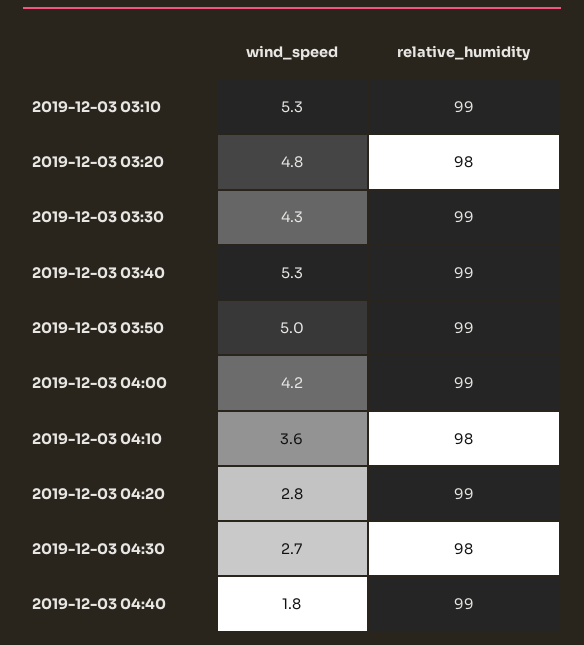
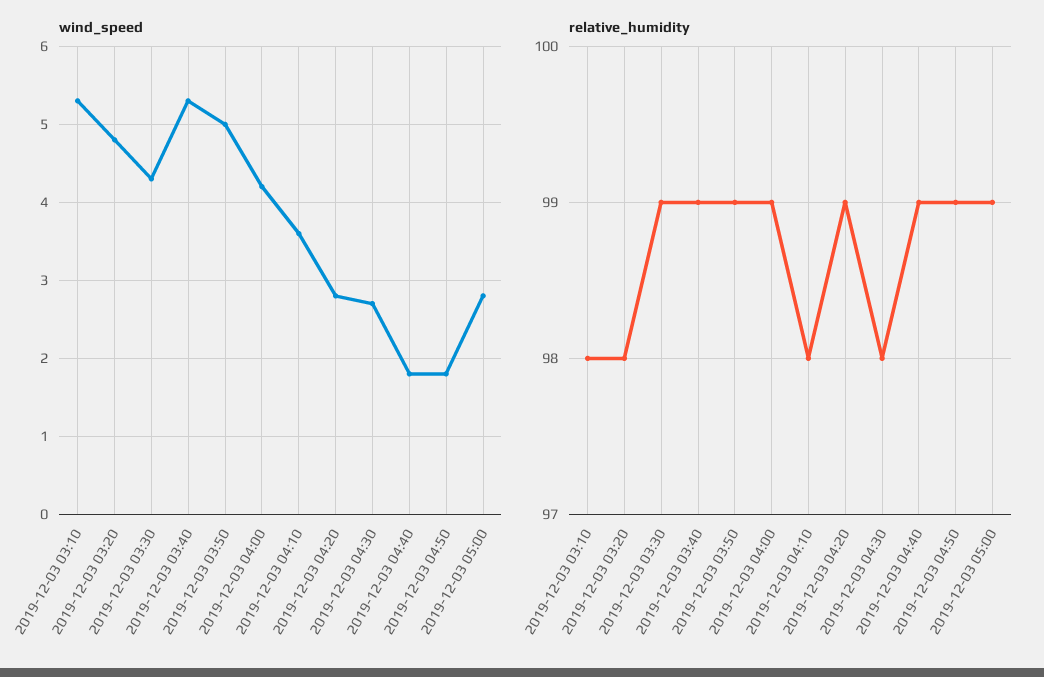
relative_humidity, 2019-12-03 03:10: 99 -> 98
wind_speed, 2019-12-03 04:50: none -> 1.8
wind_speed, 2019-12-03 05:00: none -> 2.8
relative_humidity, 2019-12-03 04:50: none -> 99
relative_humidity, 2019-12-03 05:00: none -> 99

